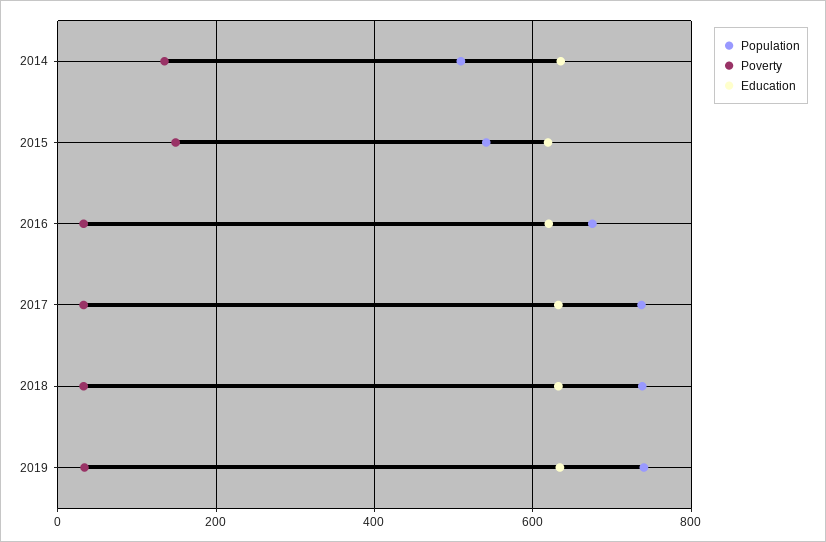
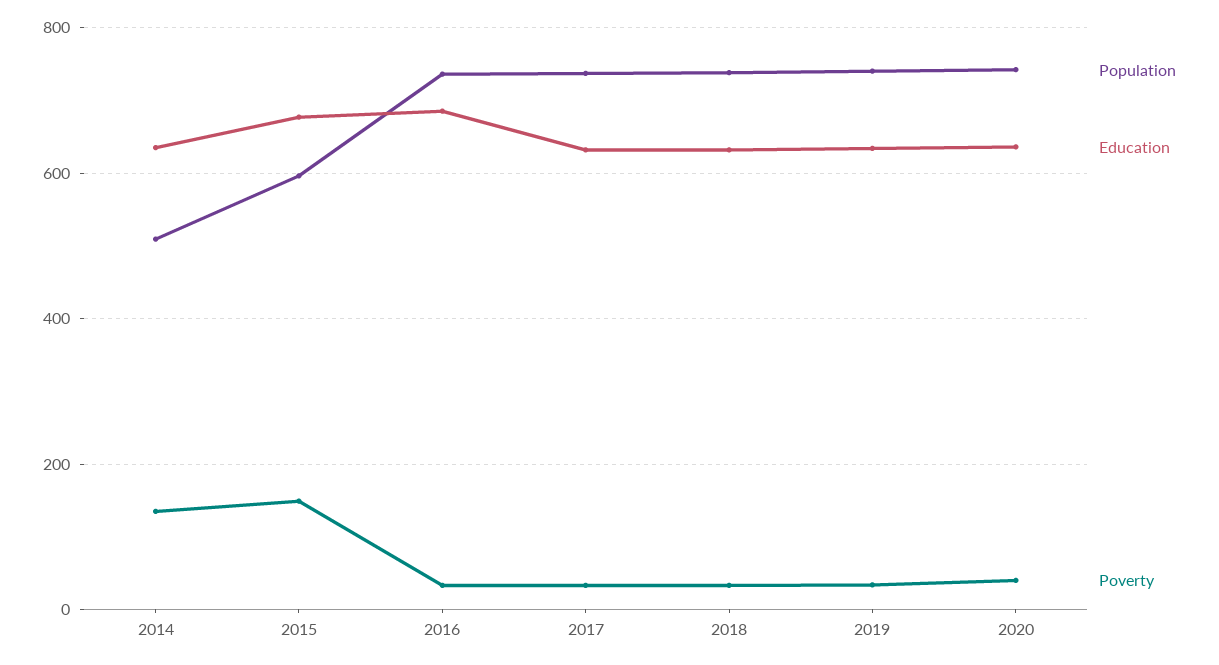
Population, 2015: 540 -> 600
Education, 2015: 620 -> 680
Population, 2016: 680 -> 740
Education, 2016: 620 -> 680
Population, 2020: none -> 740
Education, 2020: none -> 640
Poverty, 2020: none -> 40

